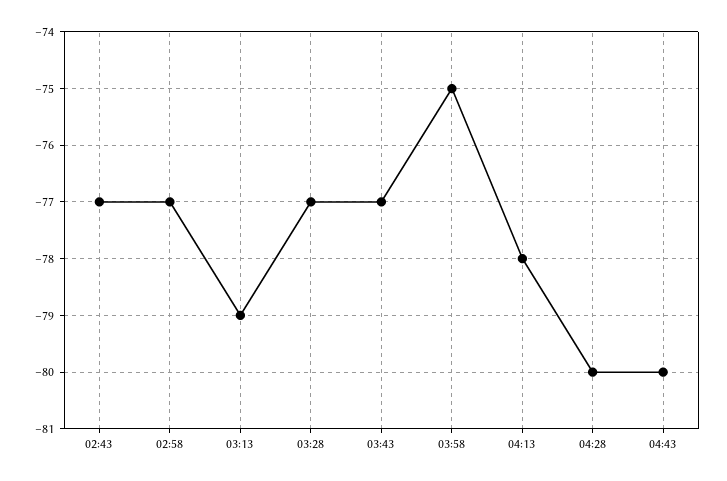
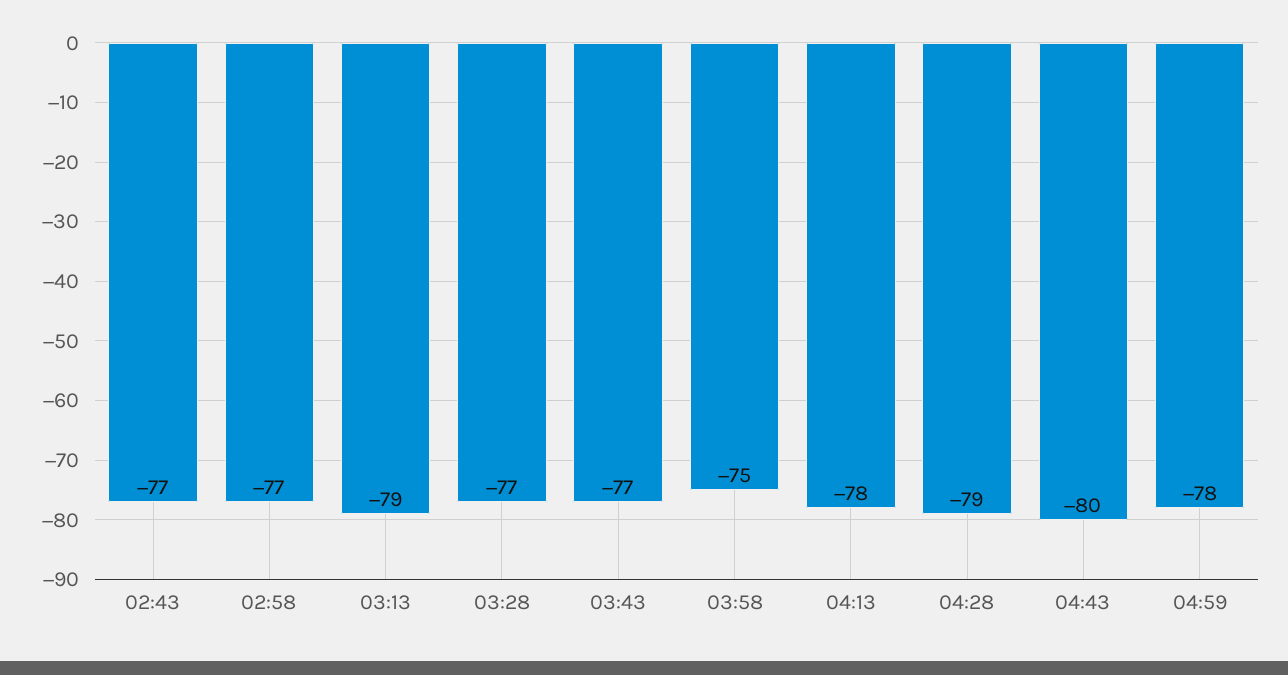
04:28: -80 -> -79
04:59: none -> -78

